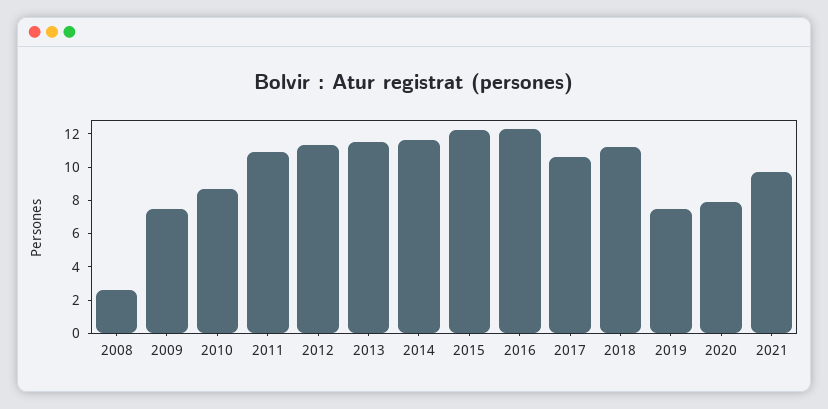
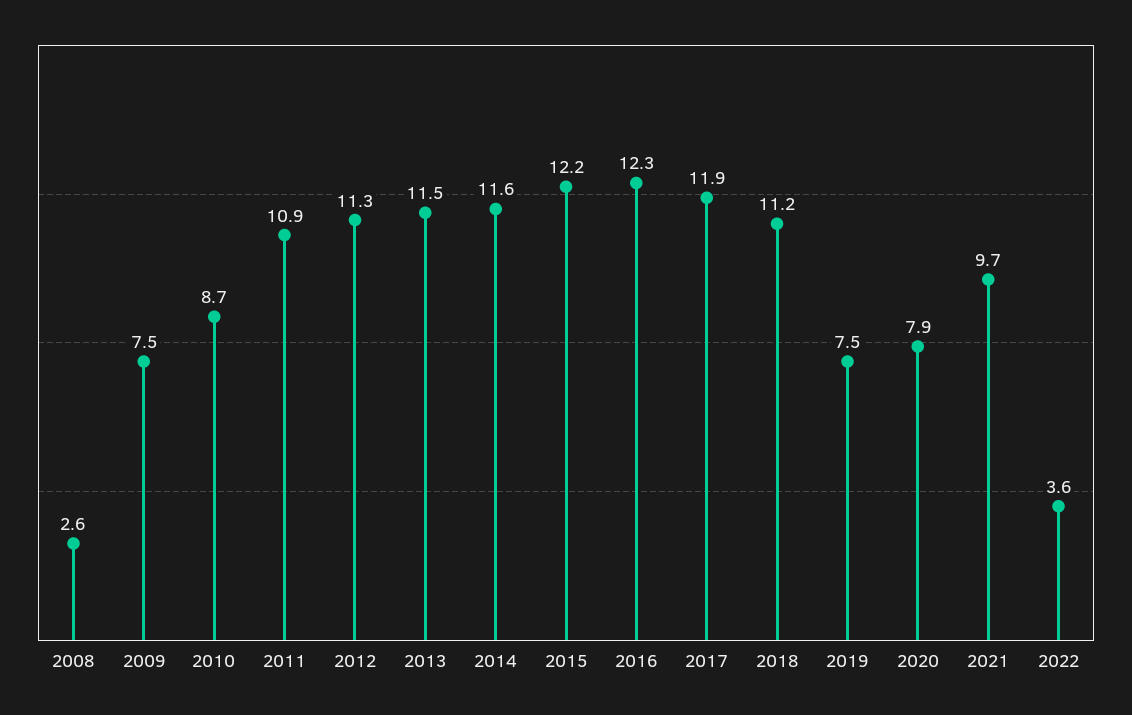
2017: 10.5 -> 11.9
2022: none -> 3.6

